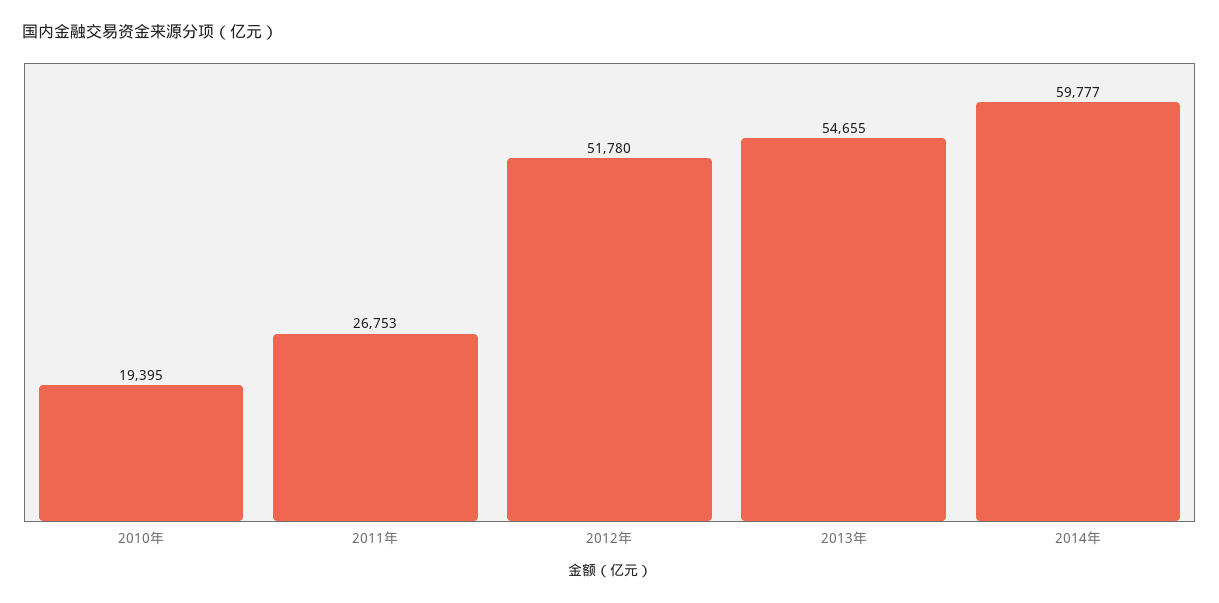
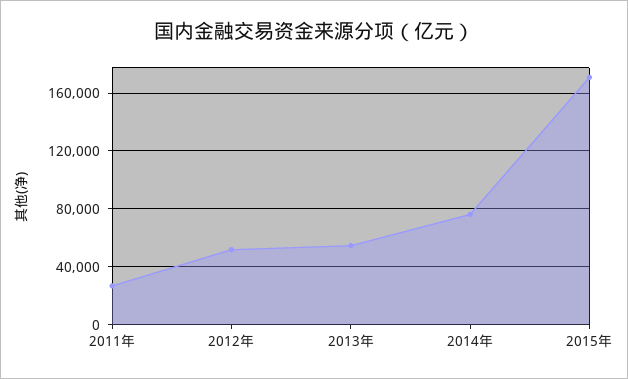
2010年: 19395 -> none
2014年: 59777 -> 75000
2015年: none -> 170000

